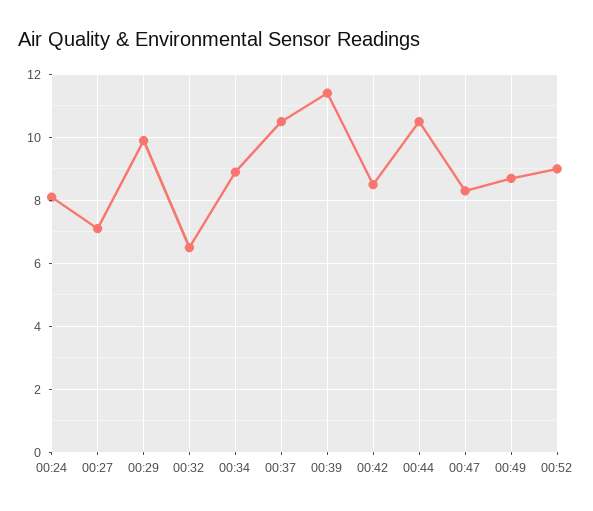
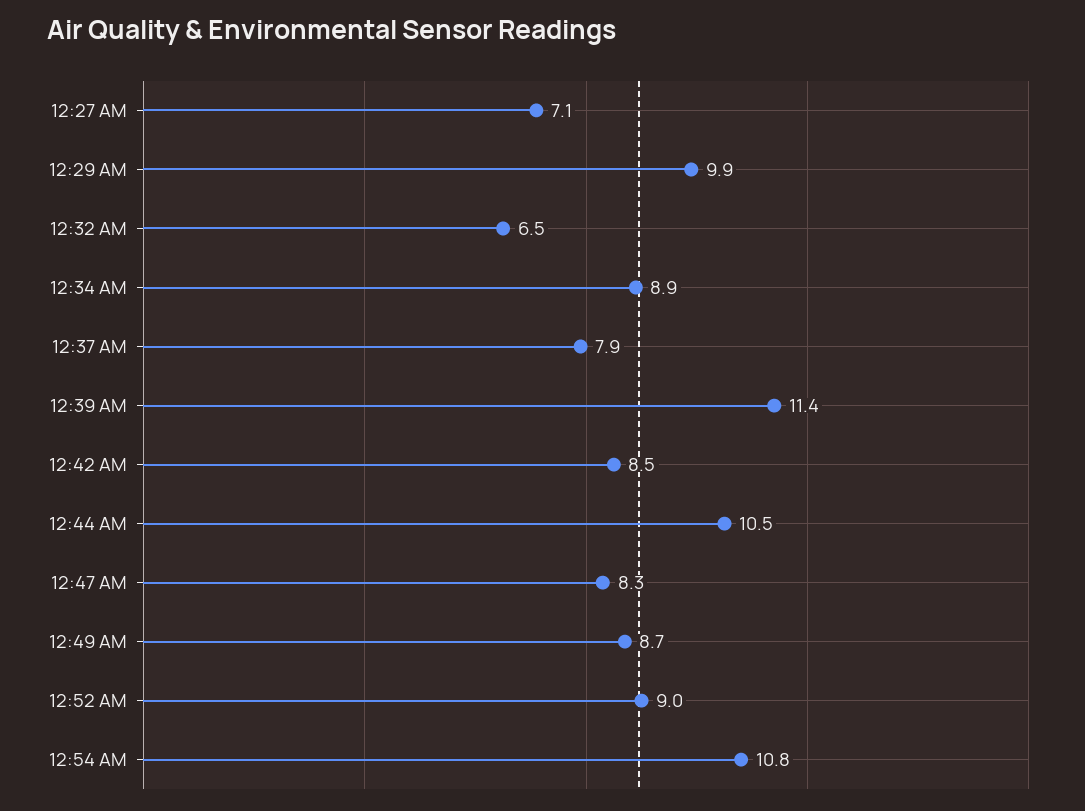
00:24: 8 -> none
00:37: 10.5 -> 7.9
12:54 AM: none -> 10.8

